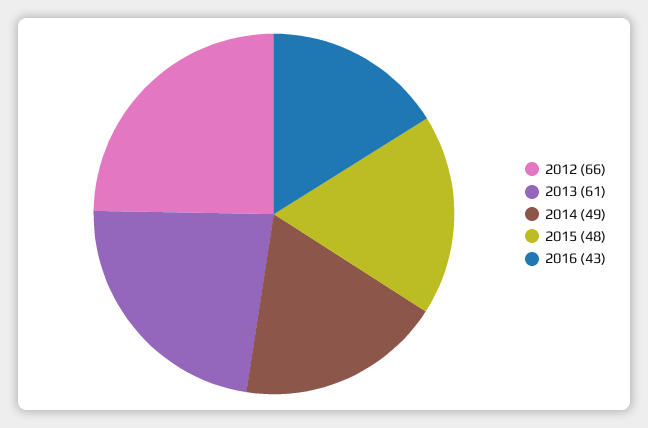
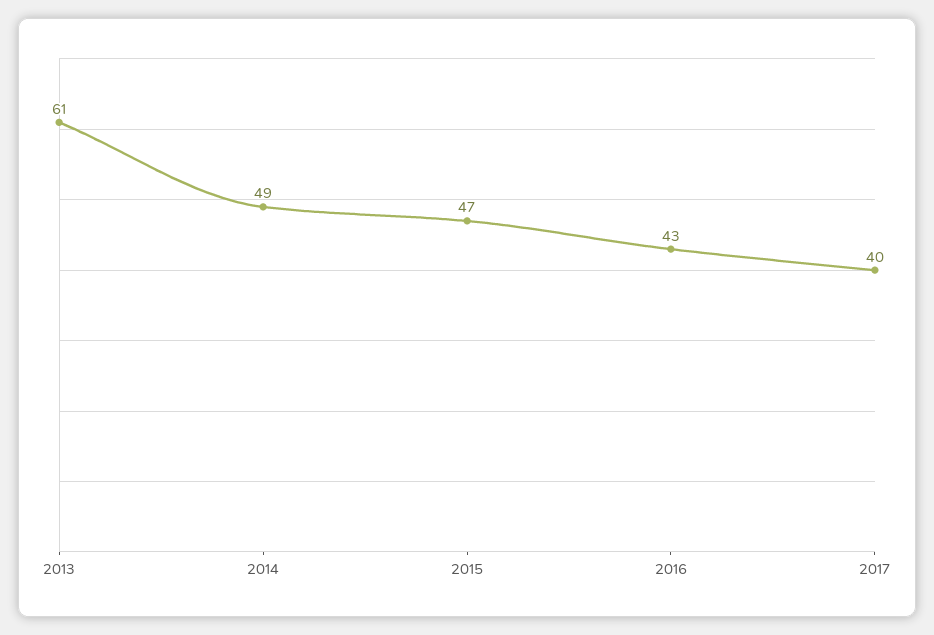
2012: 66 -> none
2015: 48 -> 47
2017: none -> 40

